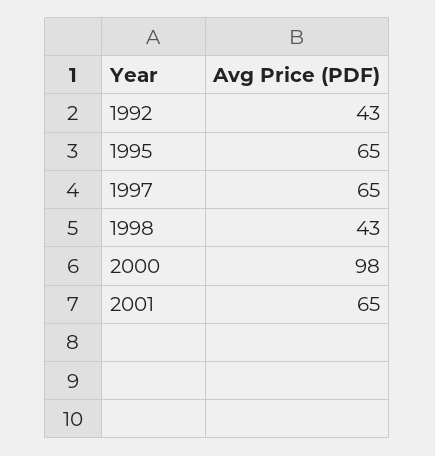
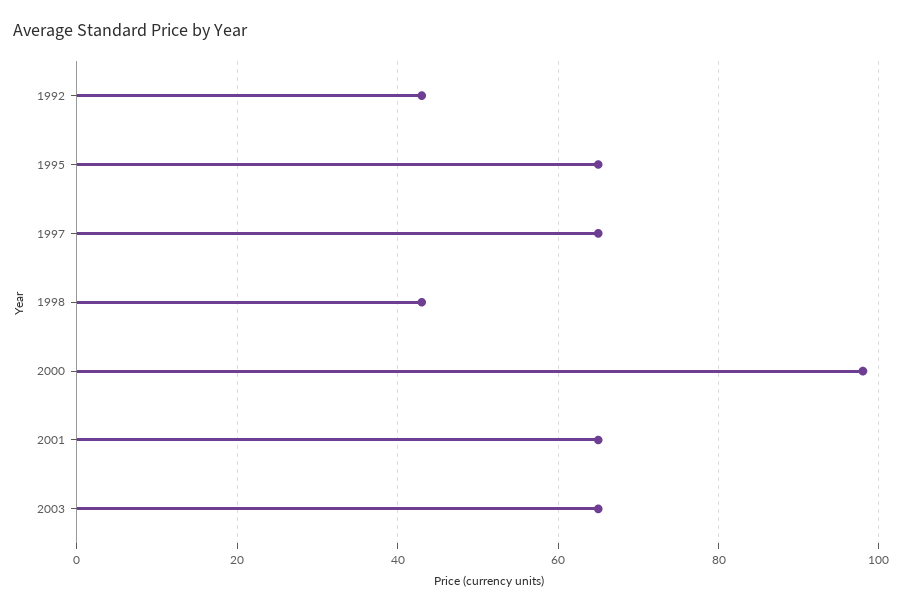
2003: none -> 65

